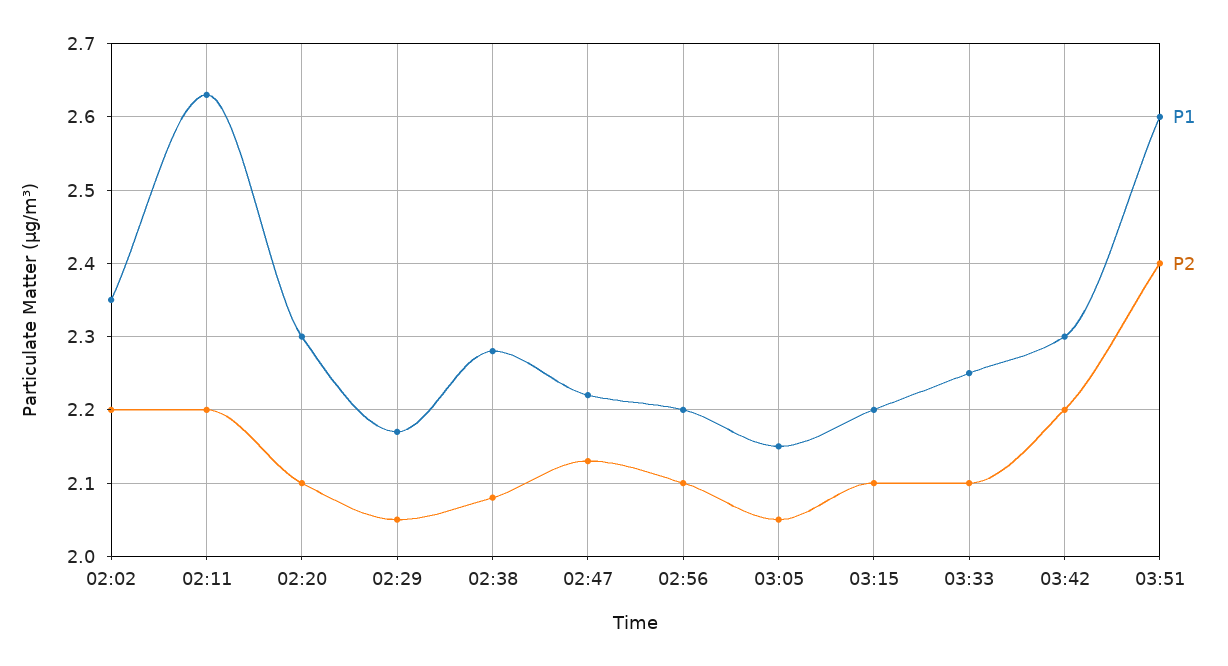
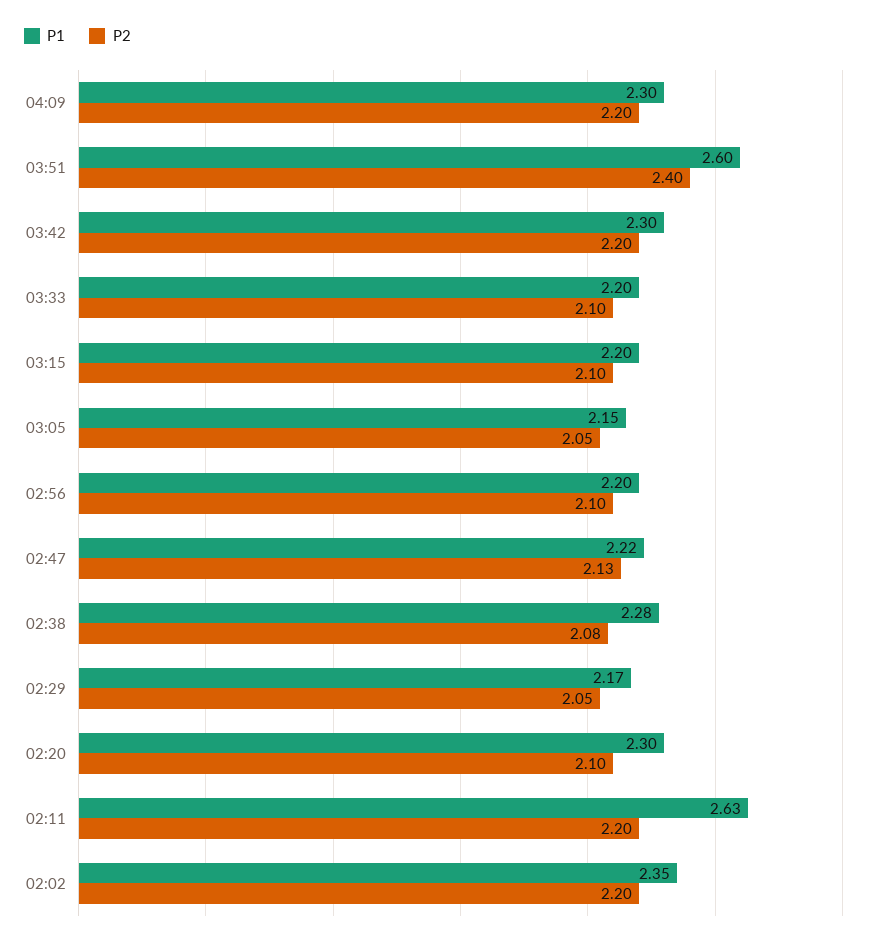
P1, 03:33: 2.25 -> 2.2
P1, 04:09: none -> 2.3
P2, 04:09: none -> 2.2

